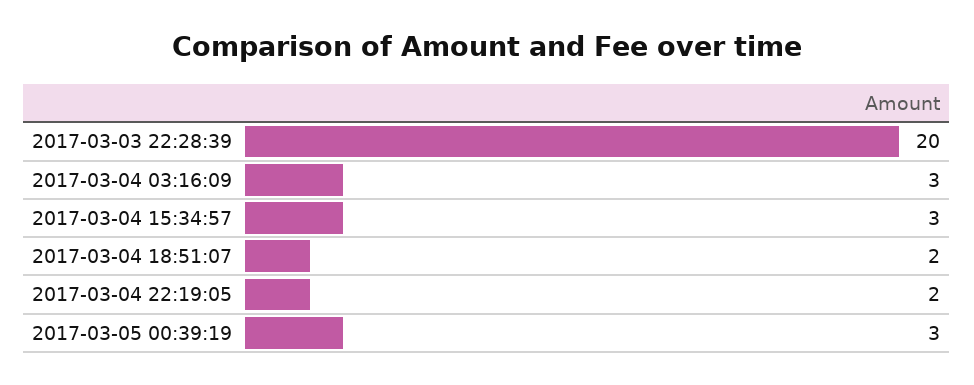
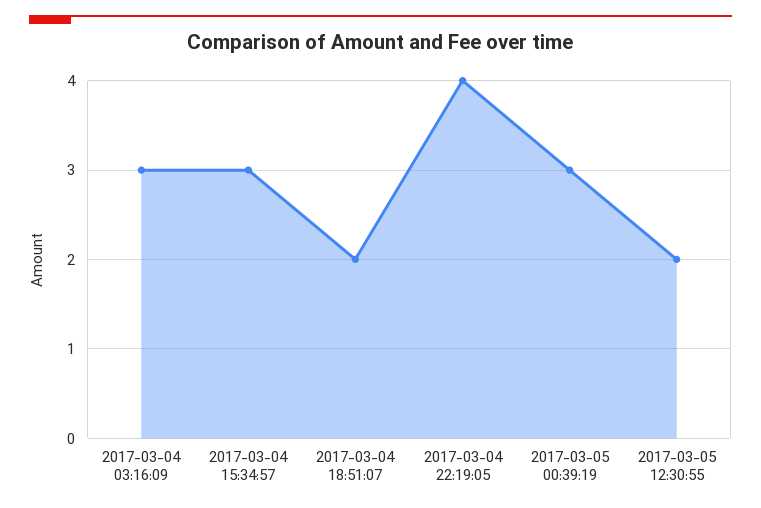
2017-03-03 22:28:39: 20 -> none
2017-03-04 22:19:05: 2 -> 4
2017-03-05 12:30:55: none -> 2

